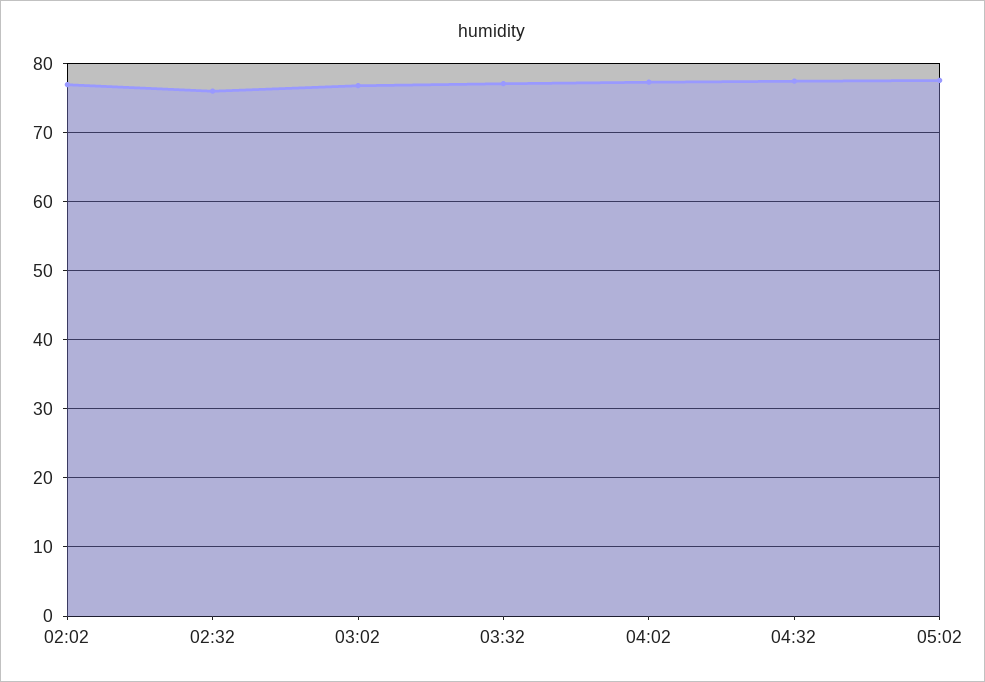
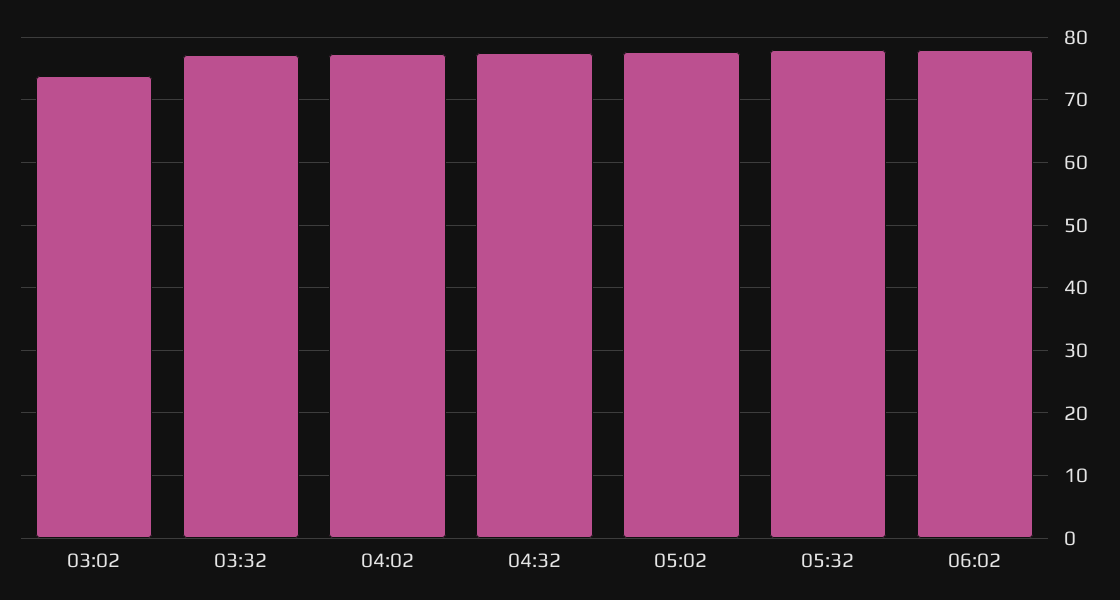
02:02: 77 -> none
02:32: 76 -> none
03:02: 77 -> 74
05:32: none -> 78
06:02: none -> 78

